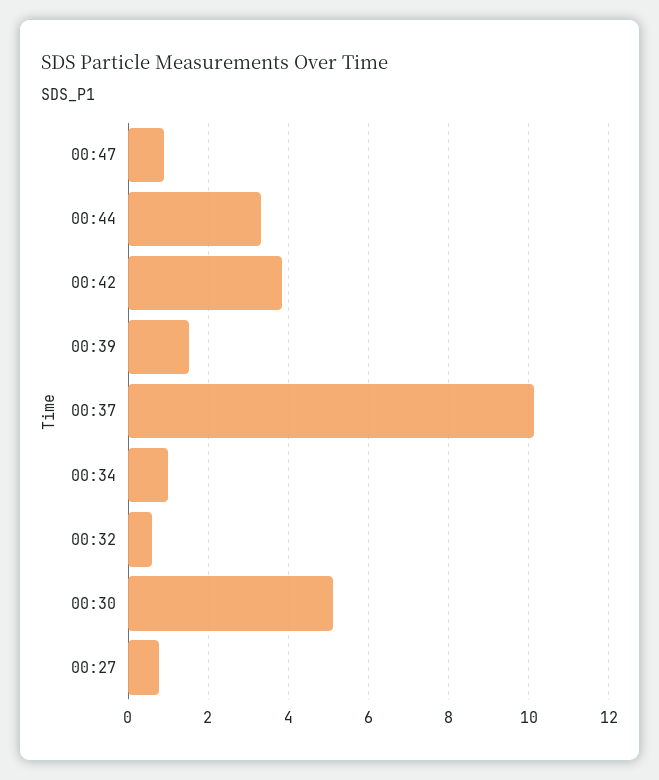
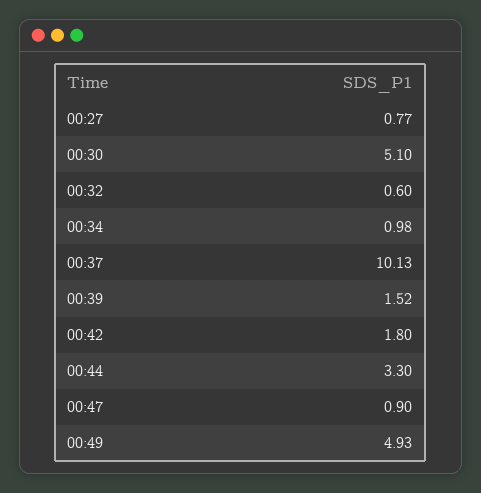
00:42: 3.8 -> 1.8
00:49: none -> 4.93

